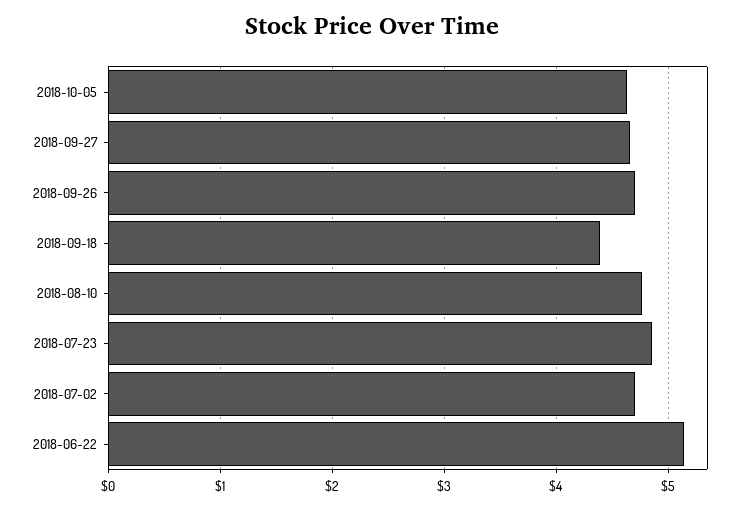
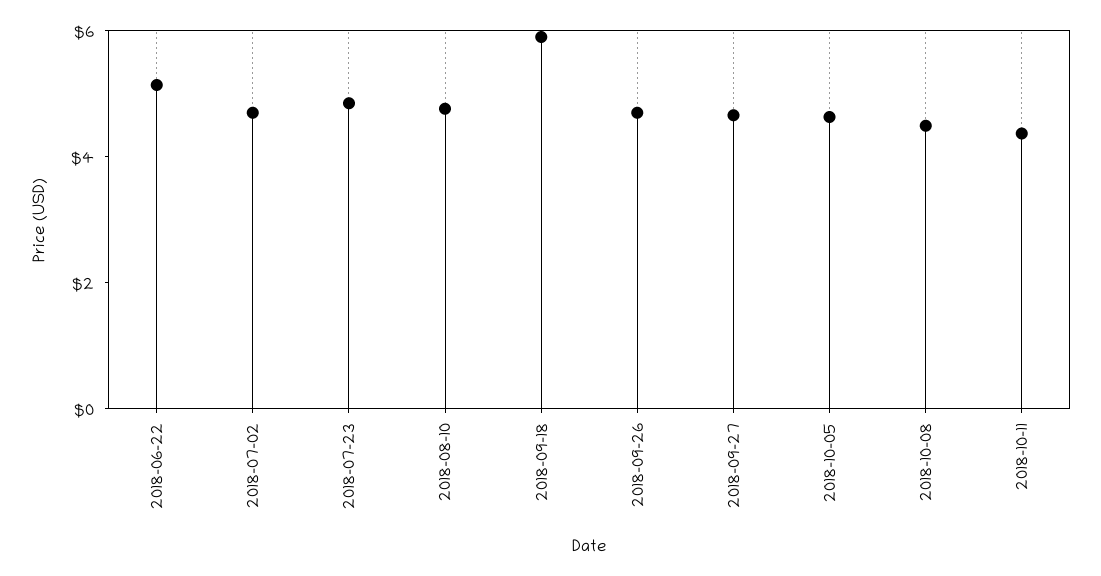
2018-09-18: 4.4 -> 6
2018-10-08: none -> 4.5
2018-10-11: none -> 4.5

